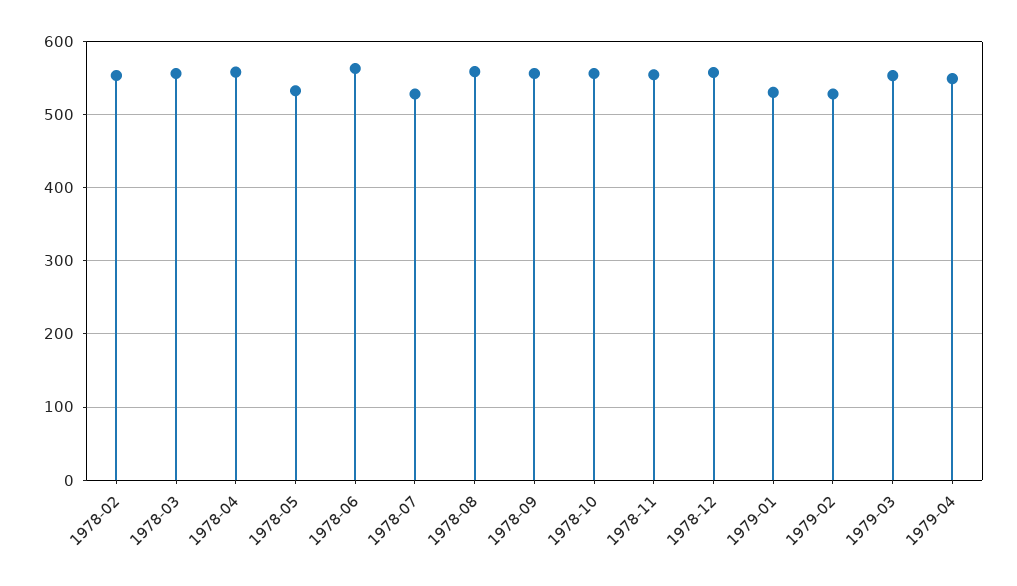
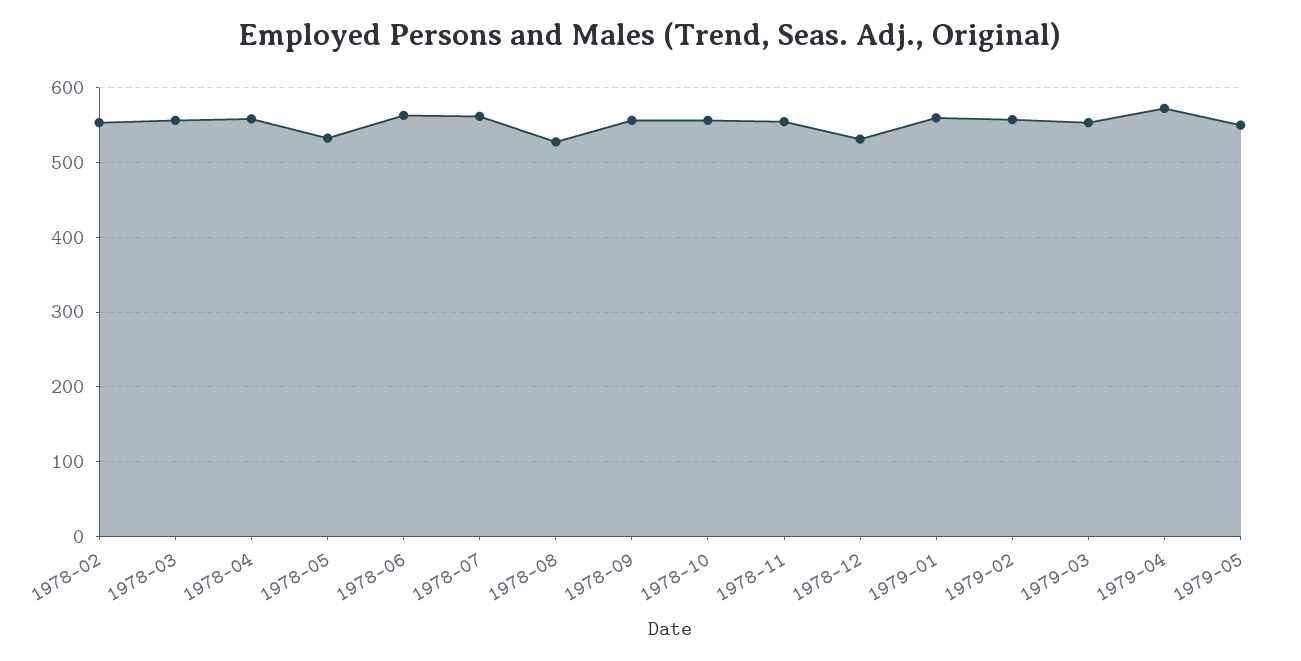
1978-07: 530 -> 560
1978-08: 560 -> 530
1978-12: 560 -> 530
1979-01: 530 -> 560
1979-02: 530 -> 560
1979-04: 550 -> 570
1979-05: none -> 550

